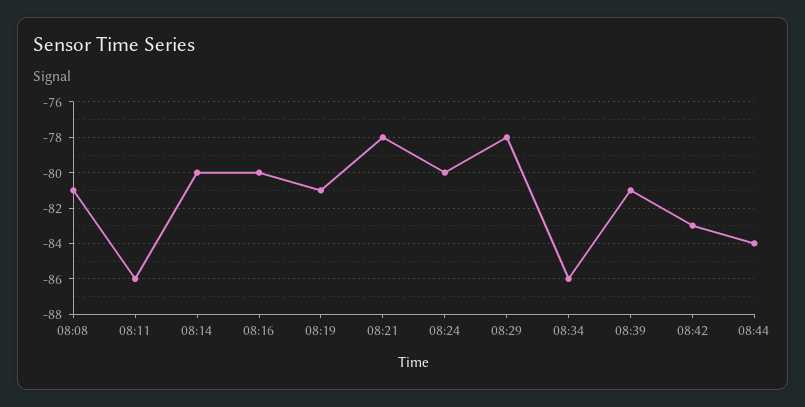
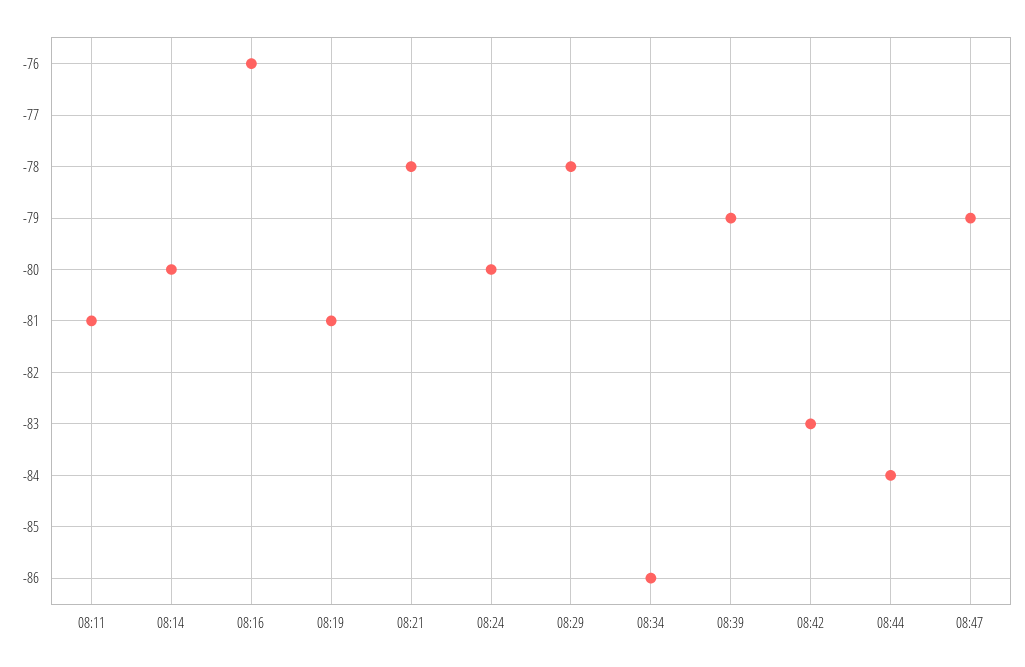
08:08: -81 -> none
08:11: -86 -> -81
08:16: -80 -> -76
08:39: -81 -> -79
08:47: none -> -79

